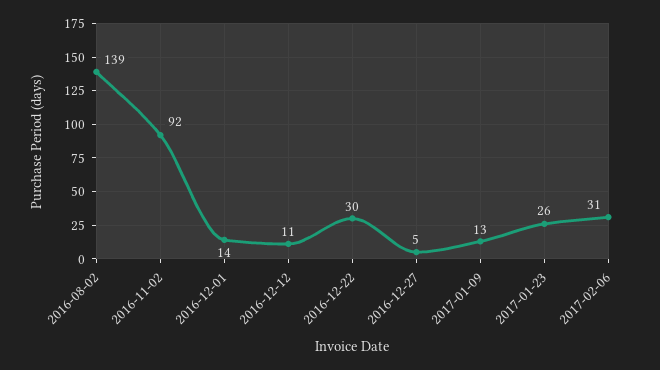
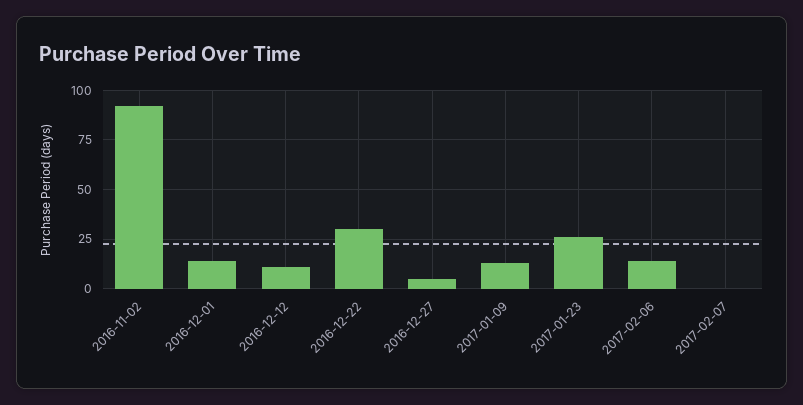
2016-08-02: 139 -> none
2017-02-06: 31 -> 15
2017-02-07: none -> 0

